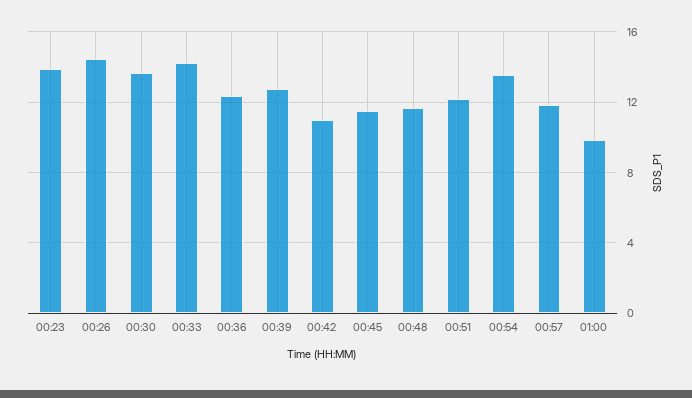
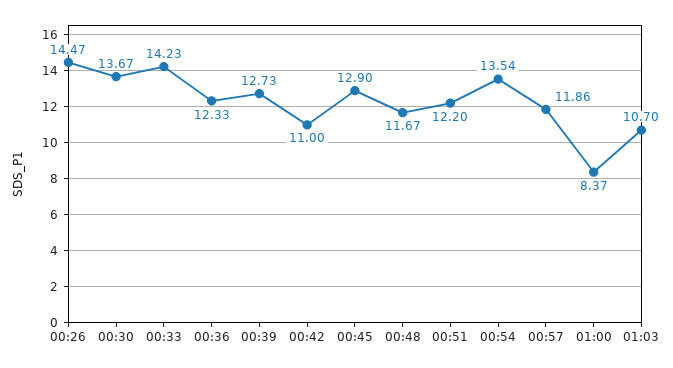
00:23: 14 -> none
00:45: 11.5 -> 12.9
01:00: 10 -> 8.37
01:03: none -> 10.7

